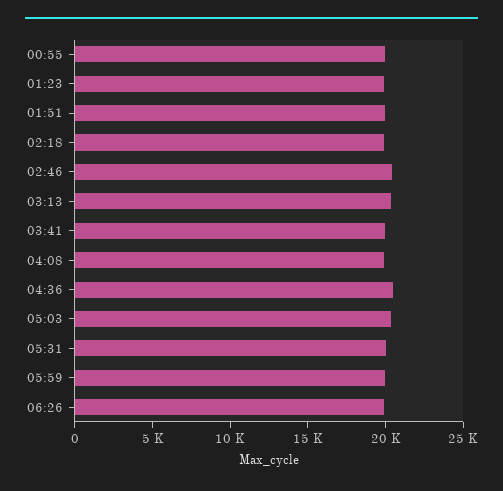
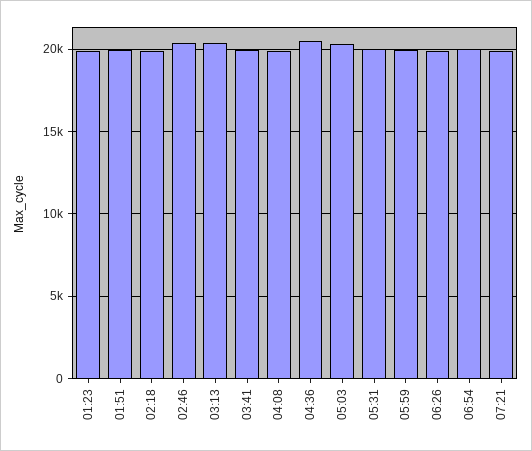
00:55: 20000 -> none
06:54: none -> 20000
07:21: none -> 20000

